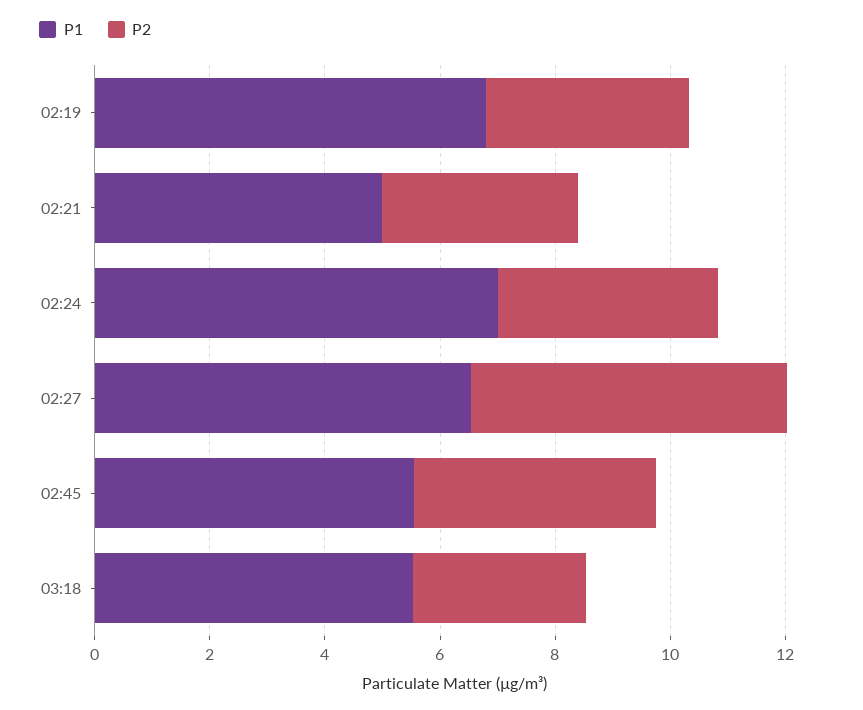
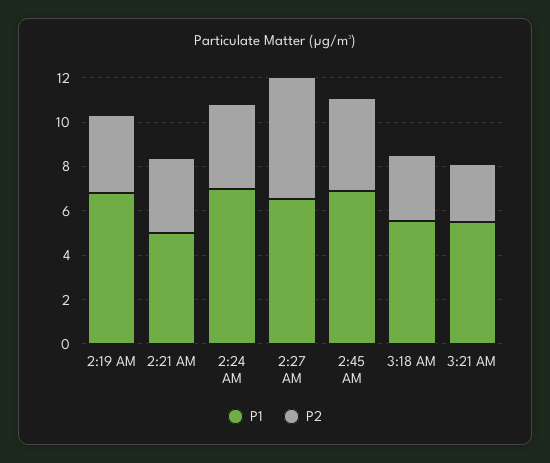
P1, 02:45: 5.5 -> 7
P1, 3:21 AM: none -> 5.5
P2, 3:21 AM: none -> 2.5

